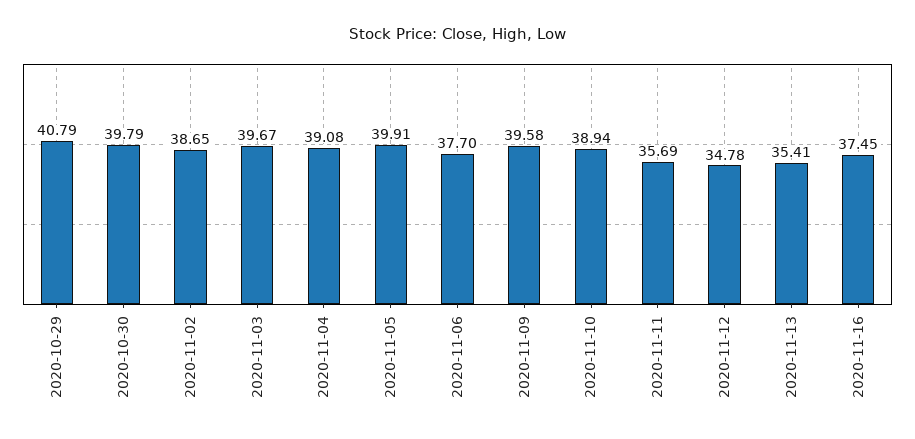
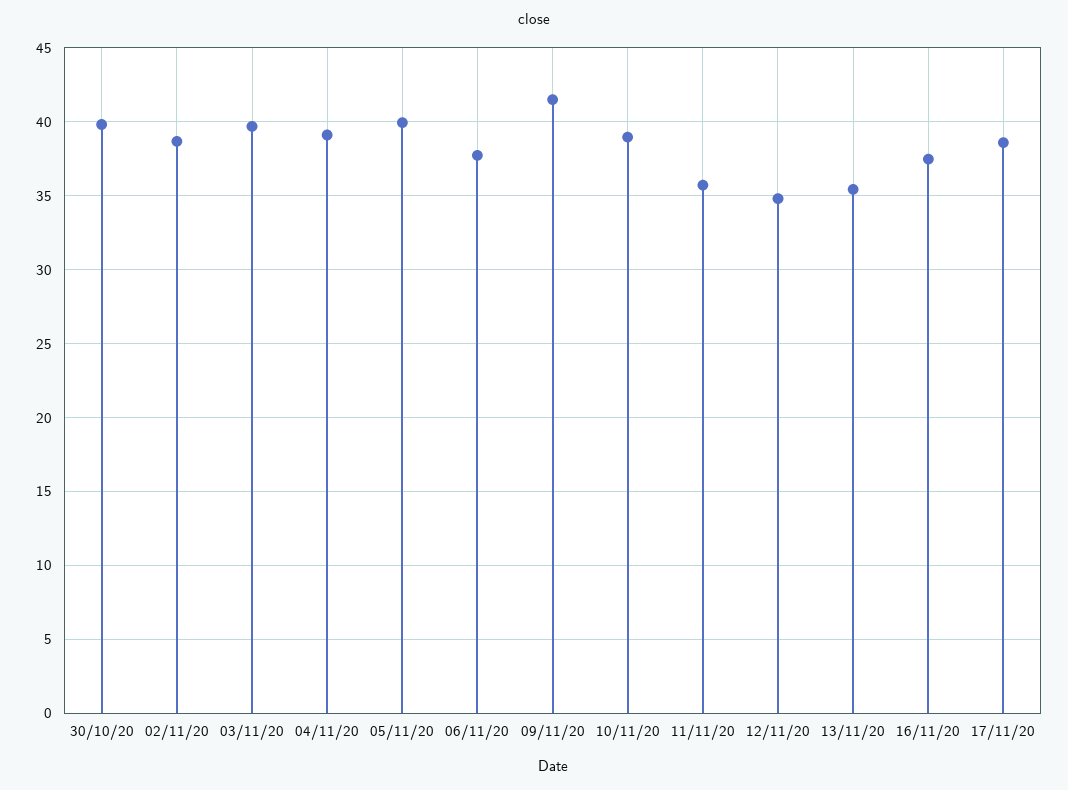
2020-10-29: 40.79 -> none
2020-11-09: 39.58 -> 41.5
17/11/20: none -> 38.5

